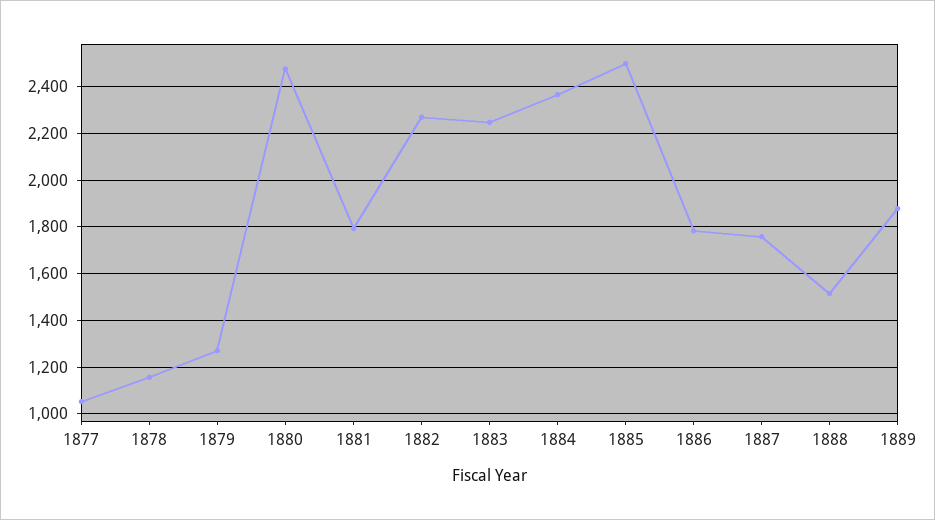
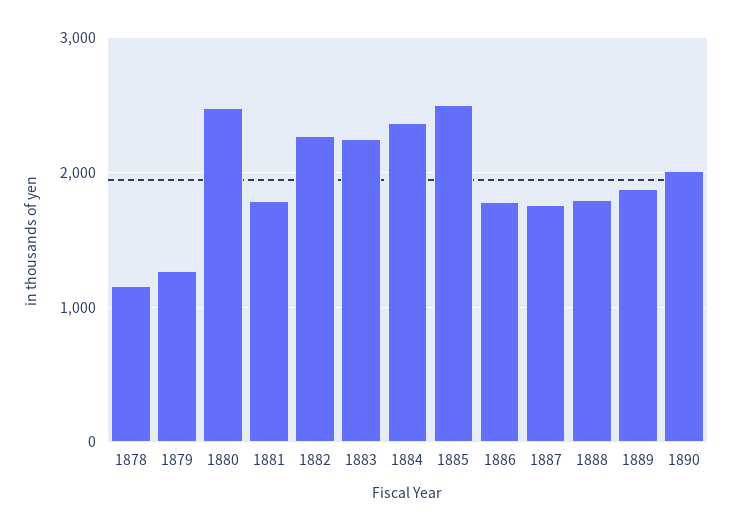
1877: 1050 -> none
1888: 1500 -> 1800
1890: none -> 2000

